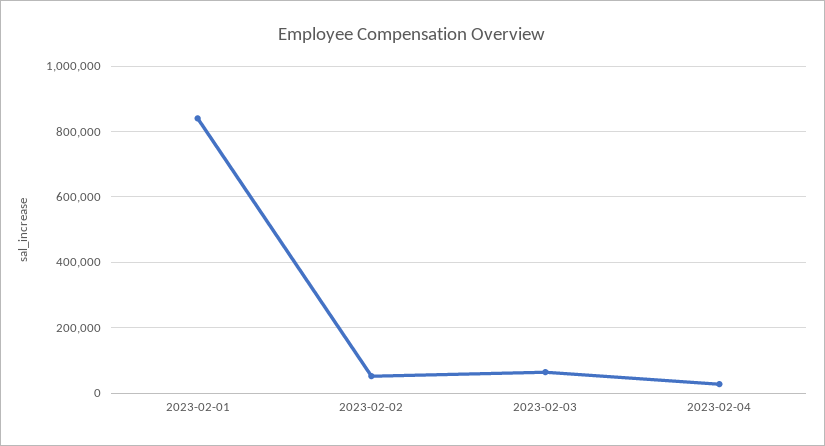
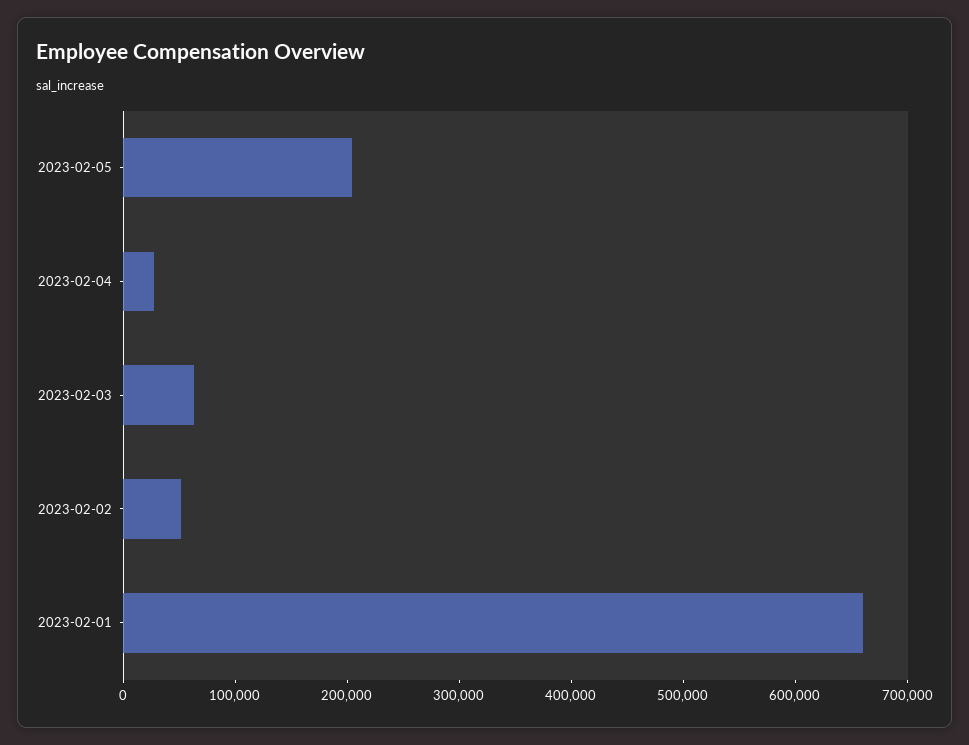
2023-02-01: 840000 -> 660000
2023-02-05: none -> 200000

